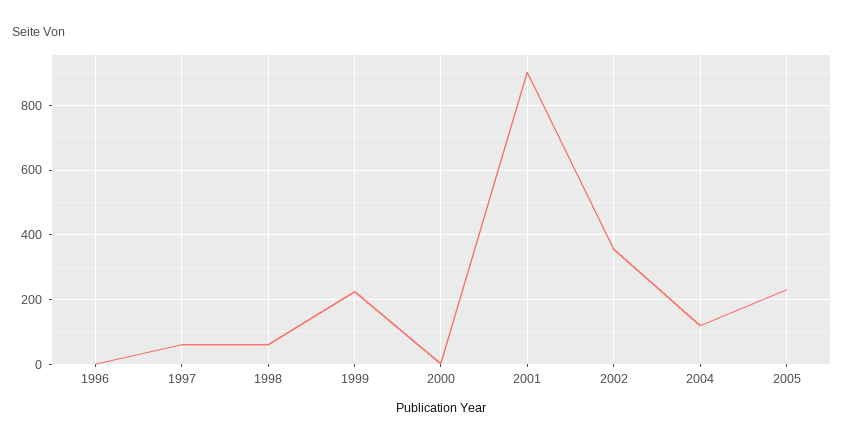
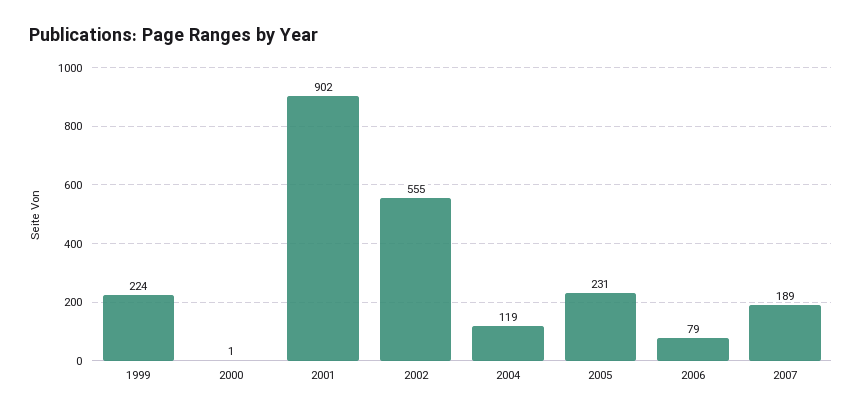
1996: 0 -> none
1997: 60 -> none
1998: 60 -> none
2002: 360 -> 555
2006: none -> 79
2007: none -> 189

